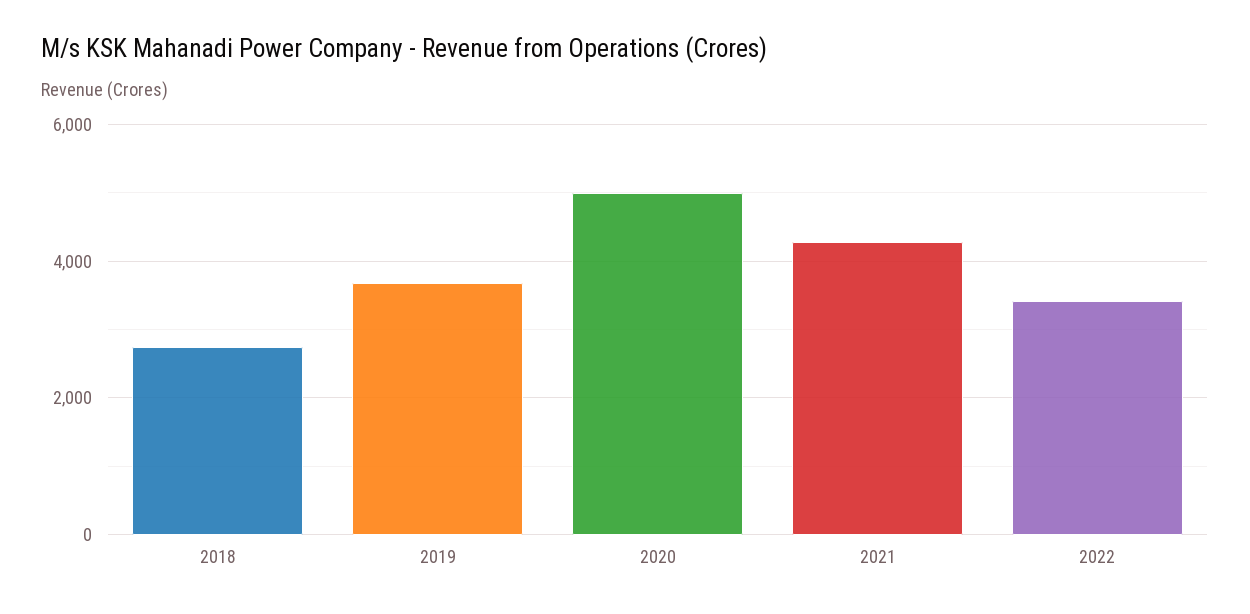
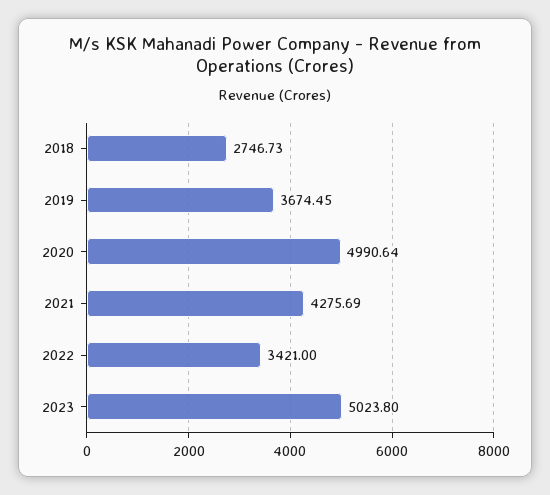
2023: none -> 5023.8

